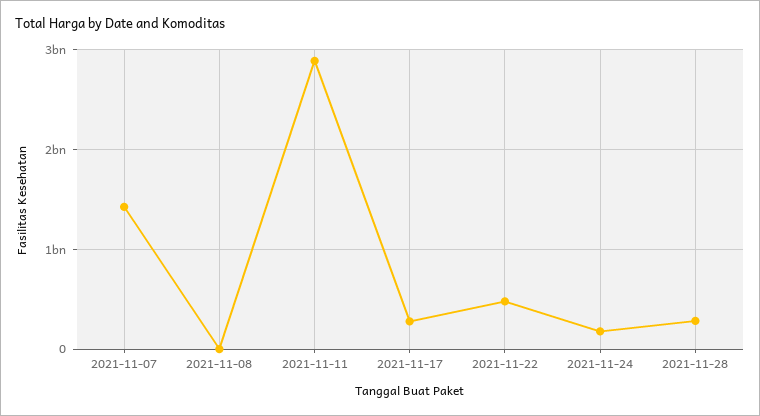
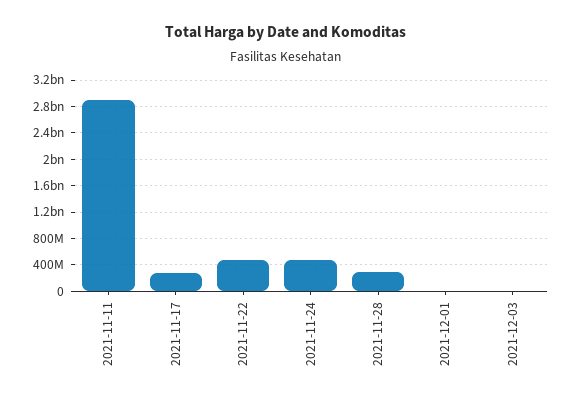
2021-11-07: 1400000000 -> none
2021-11-08: 0 -> none
2021-11-24: 200000000 -> 500000000
2021-12-01: none -> 0
2021-12-03: none -> 0

